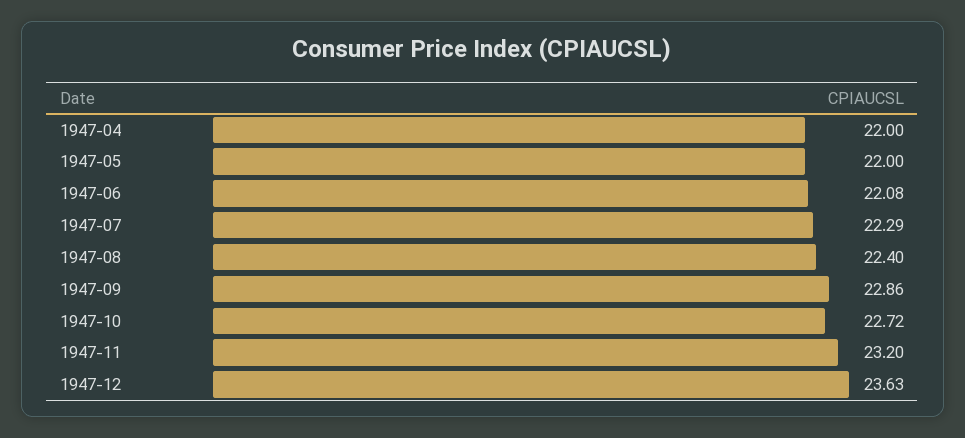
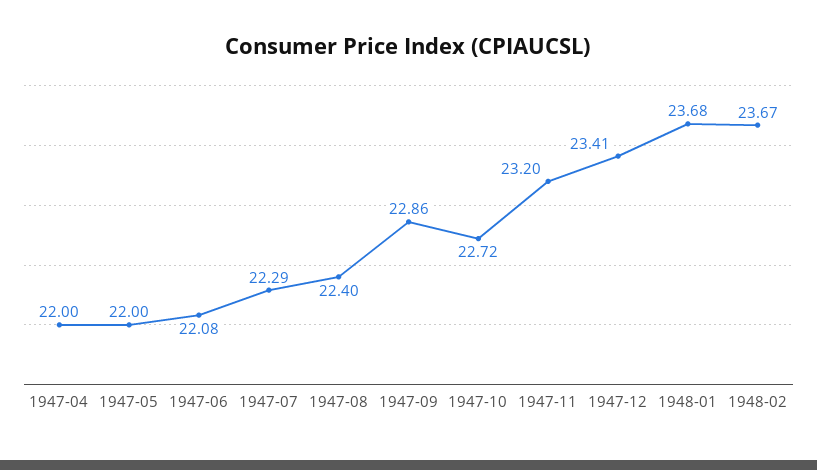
1947-12: 23.63 -> 23.41
1948-01: none -> 23.68
1948-02: none -> 23.67

